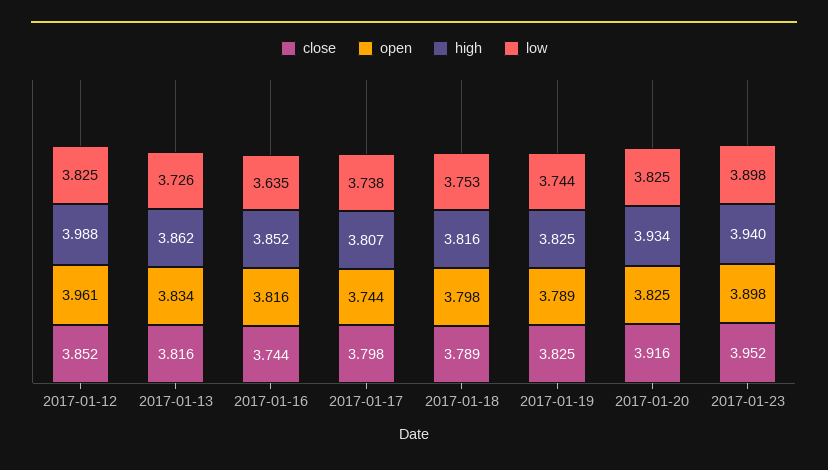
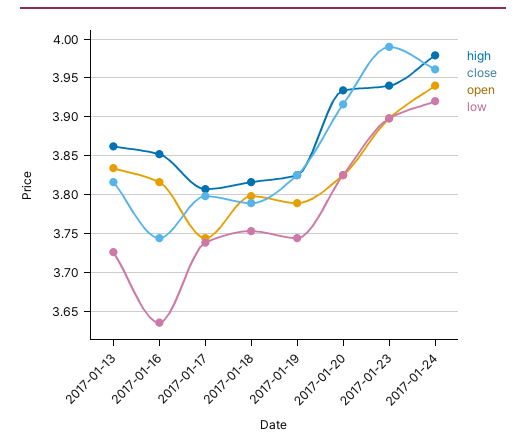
close, 2017-01-12: 3.852 -> none
open, 2017-01-12: 3.961 -> none
high, 2017-01-12: 3.988 -> none
low, 2017-01-12: 3.825 -> none
close, 2017-01-23: 3.952 -> 3.99
high, 2017-01-24: none -> 3.98
close, 2017-01-24: none -> 3.96
open, 2017-01-24: none -> 3.94
low, 2017-01-24: none -> 3.92

